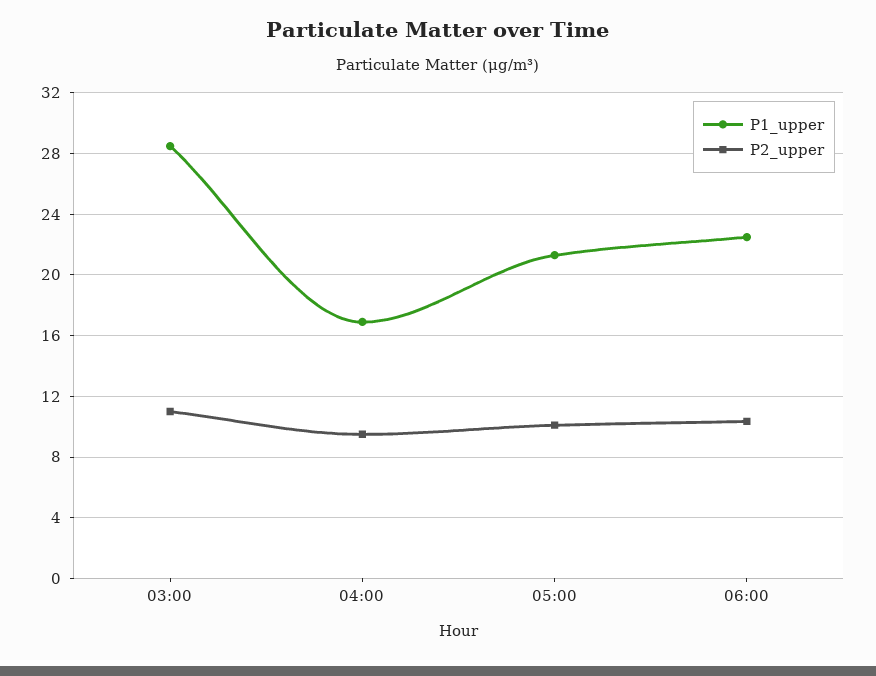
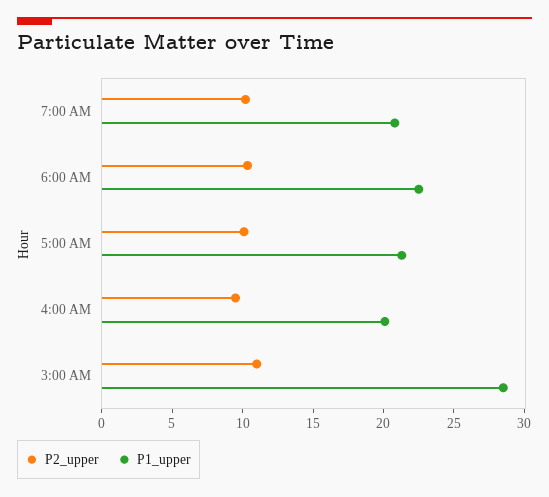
P1_upper, 04:00: 17 -> 20
P2_upper, 7:00 AM: none -> 10
P1_upper, 7:00 AM: none -> 21

